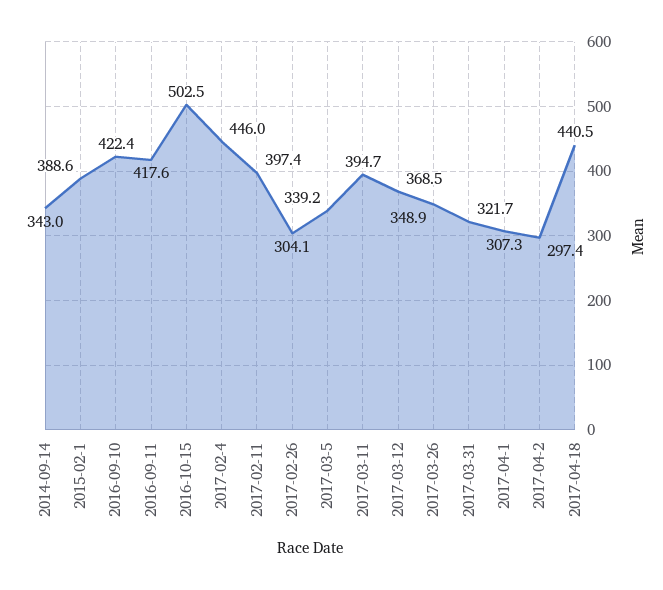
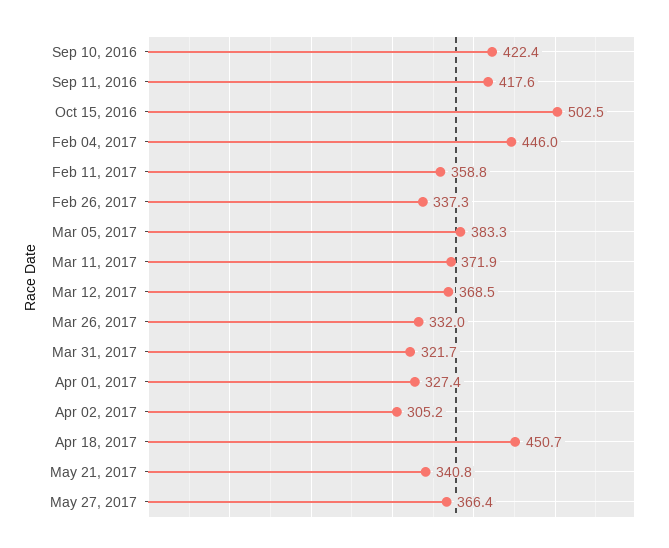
2014-09-14: 343 -> none
2015-02-1: 388.6 -> none
2017-02-11: 397.4 -> 358.8
2017-02-26: 304.1 -> 337.3
2017-03-5: 339.2 -> 383.3
2017-03-11: 394.7 -> 371.9
2017-03-26: 348.9 -> 332
2017-04-1: 307.3 -> 327.4
2017-04-2: 297.4 -> 305.2
2017-04-18: 440.5 -> 450.7
May 21, 2017: none -> 340.8
May 27, 2017: none -> 366.4

